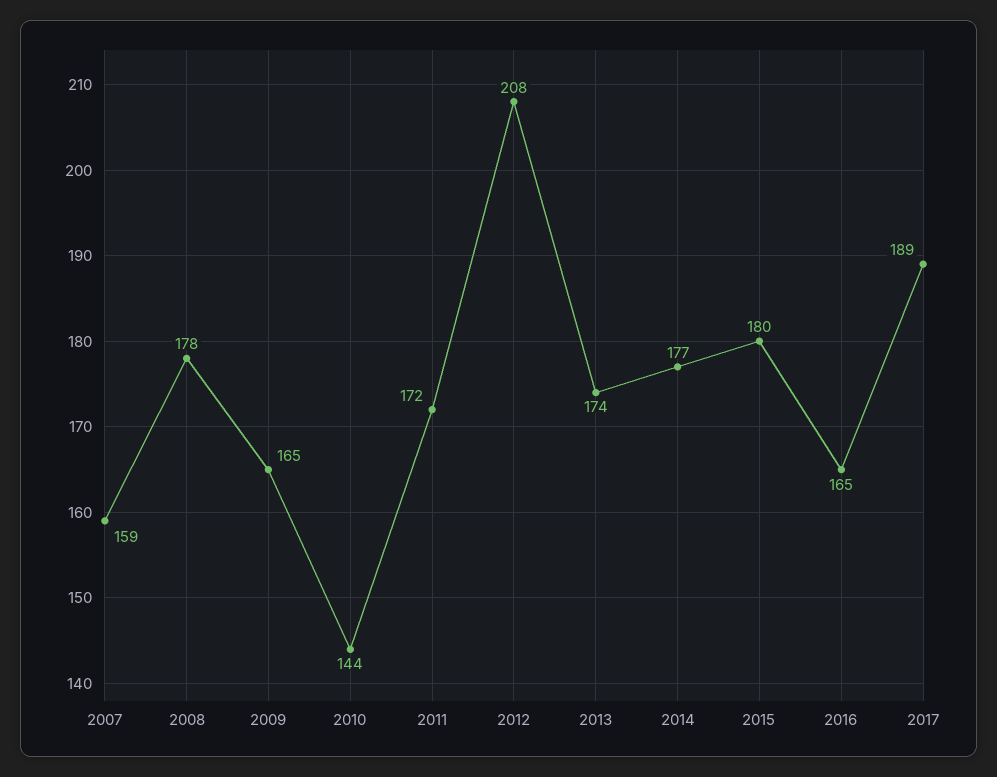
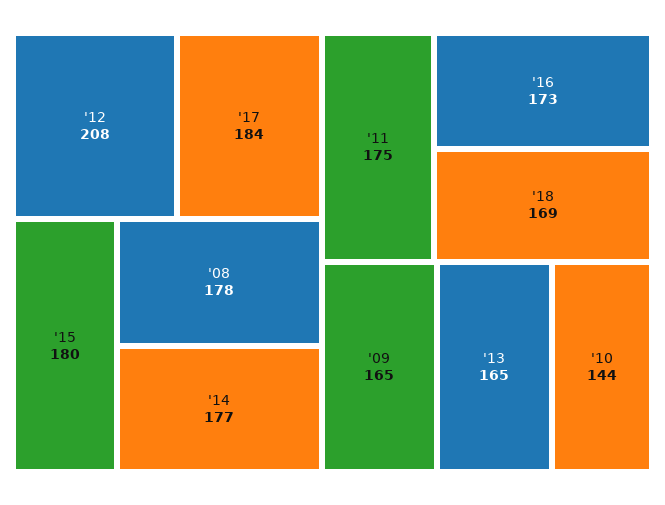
2007: 159 -> none
2011: 172 -> 175
2013: 174 -> 165
2016: 165 -> 173
2017: 189 -> 184
'18: none -> 169

